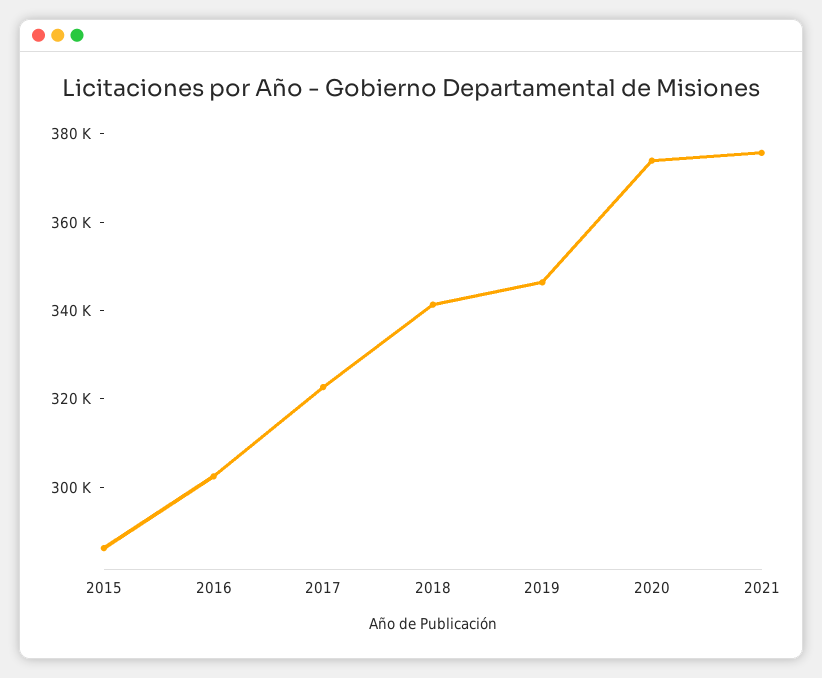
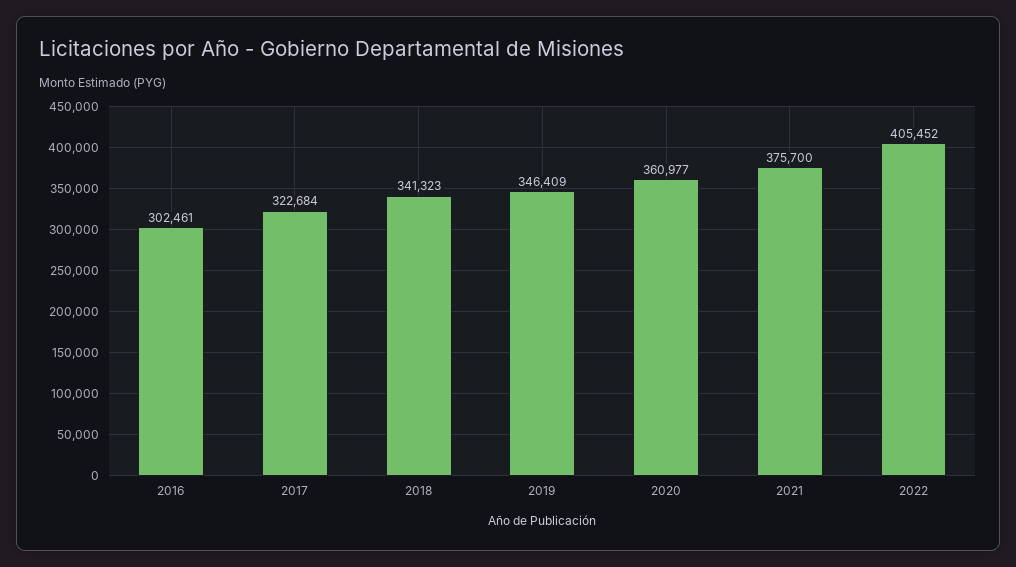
2015: 285000 -> none
2020: 375000 -> 360977
2022: none -> 405452

